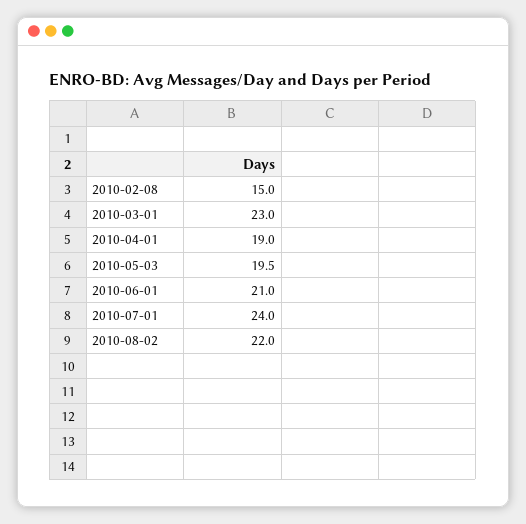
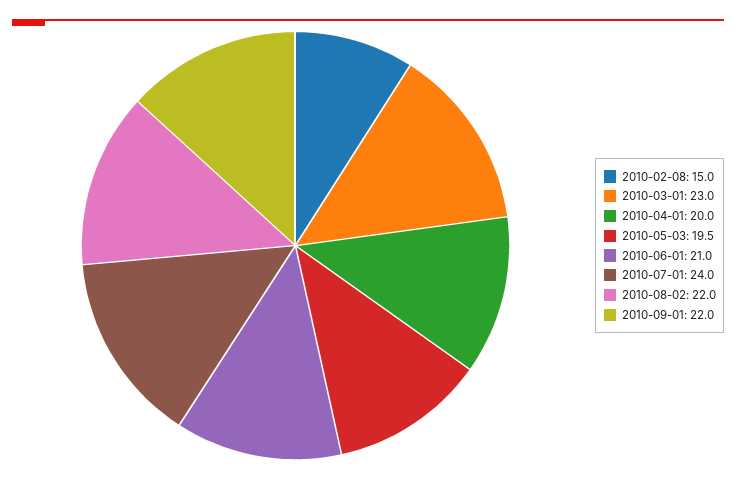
2010-04-01: 19 -> 20
2010-09-01: none -> 22

